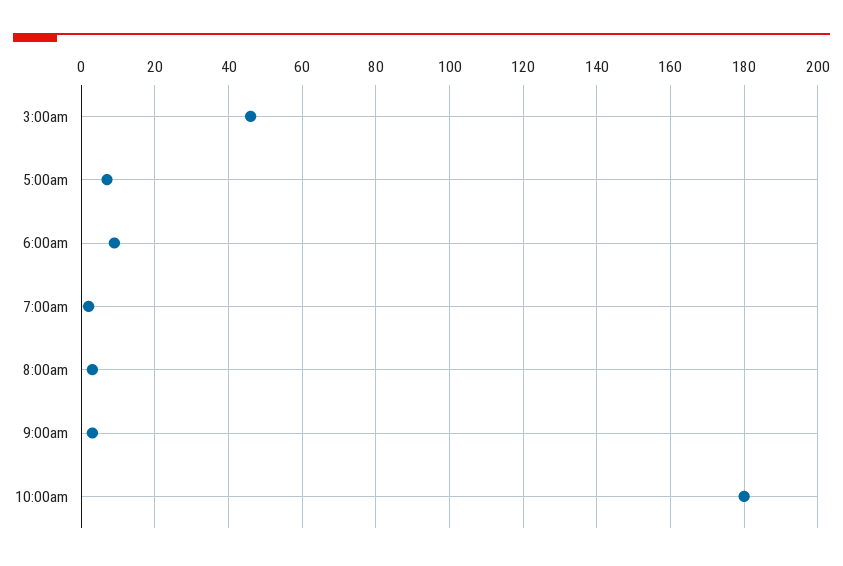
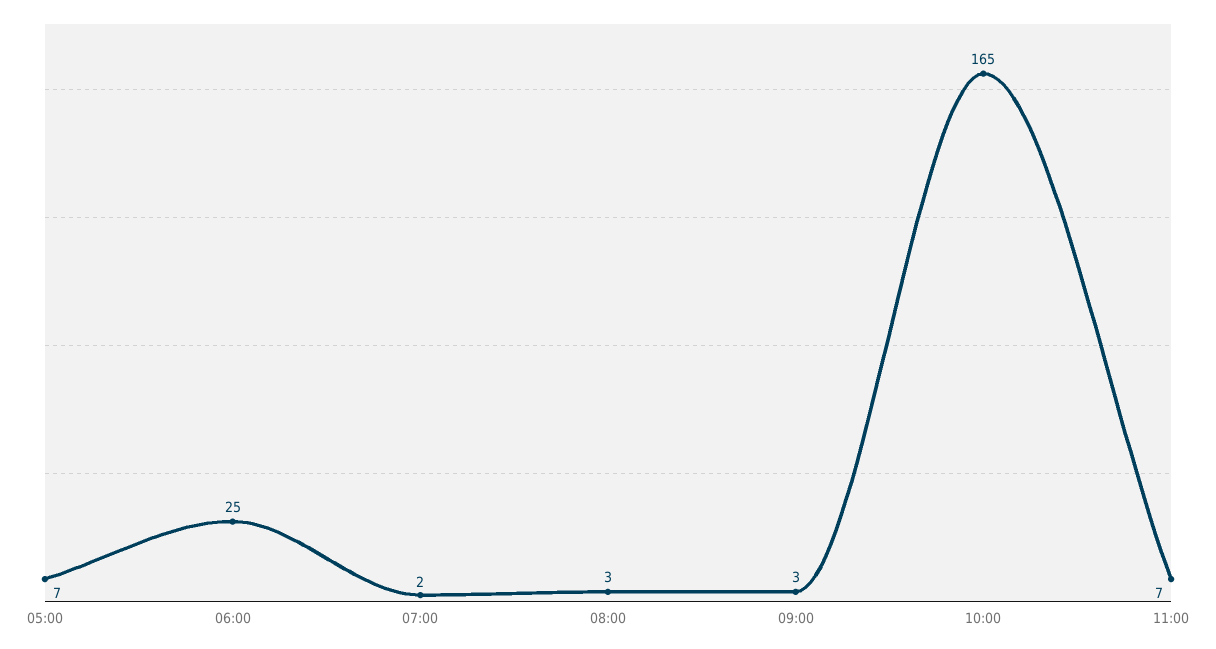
3:00am: 45 -> none
6:00am: 10 -> 25
10:00am: 180 -> 165
11:00: none -> 7

